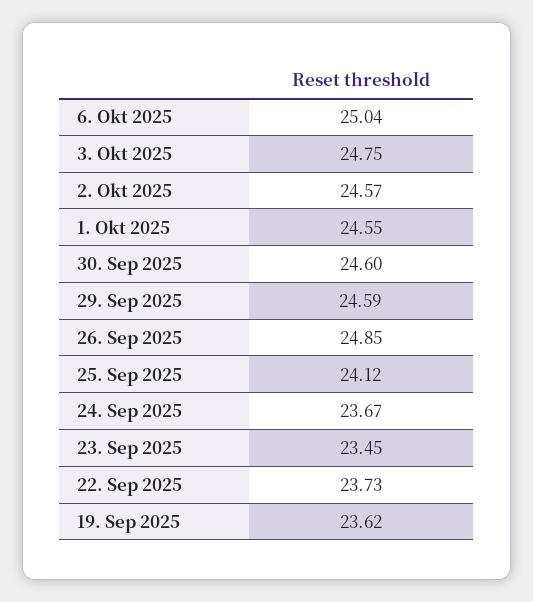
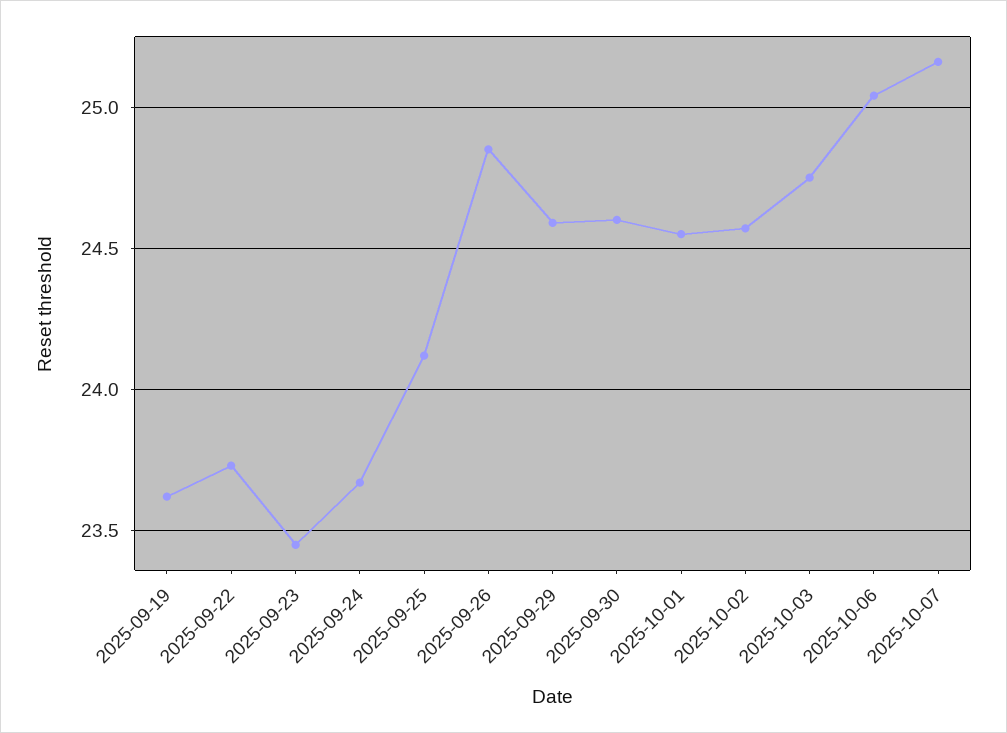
2025-10-07: none -> 25.15

